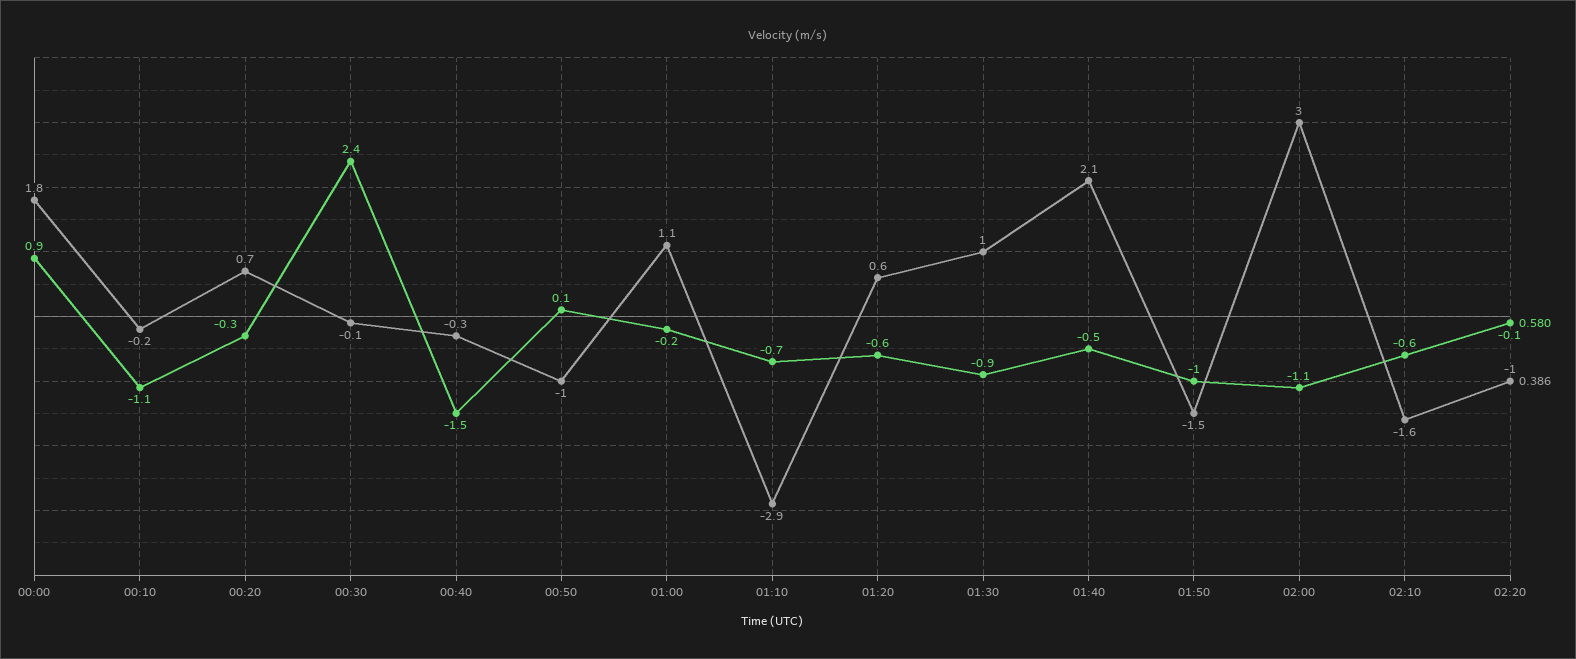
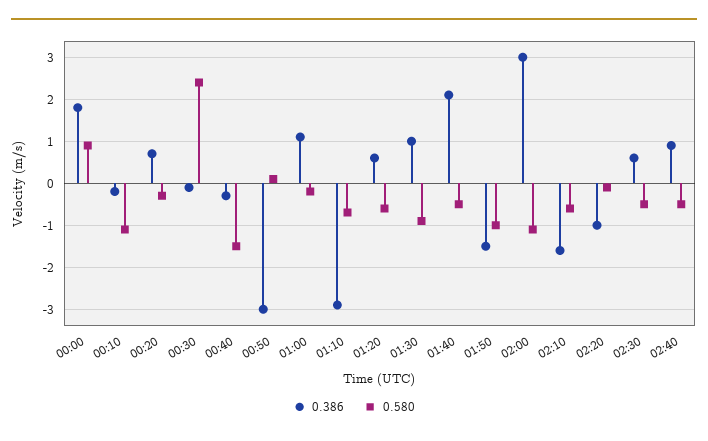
0.386, 00:50: -1 -> -3
0.386, 02:30: none -> 0.5
0.580, 02:30: none -> -0.5
0.386, 02:40: none -> 1
0.580, 02:40: none -> -0.5

